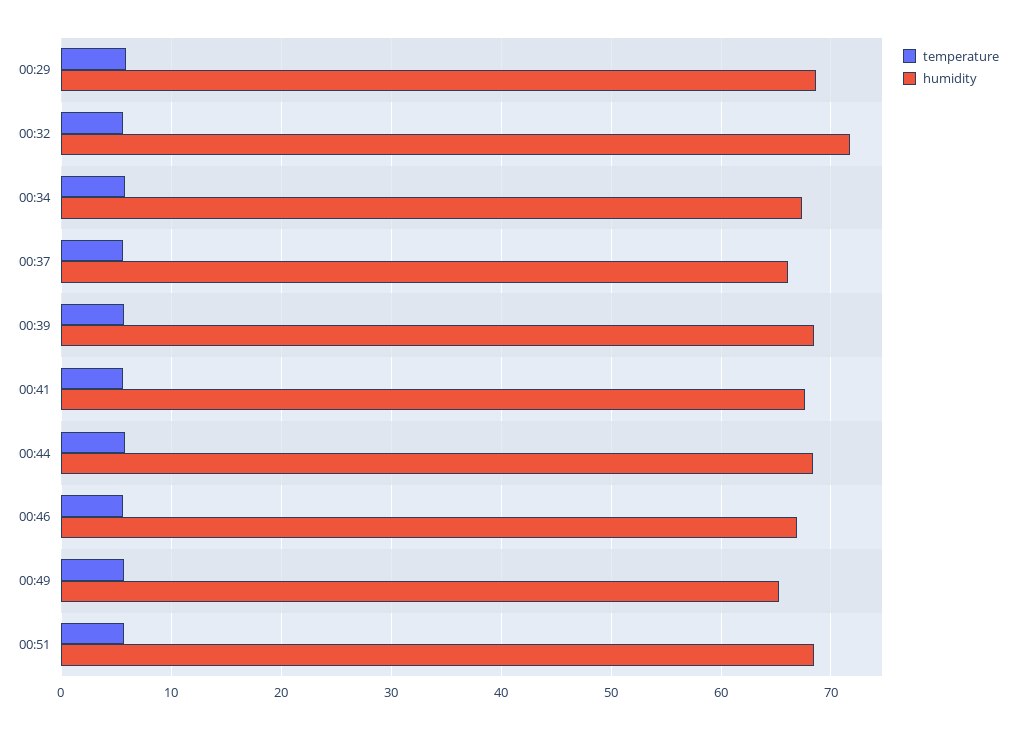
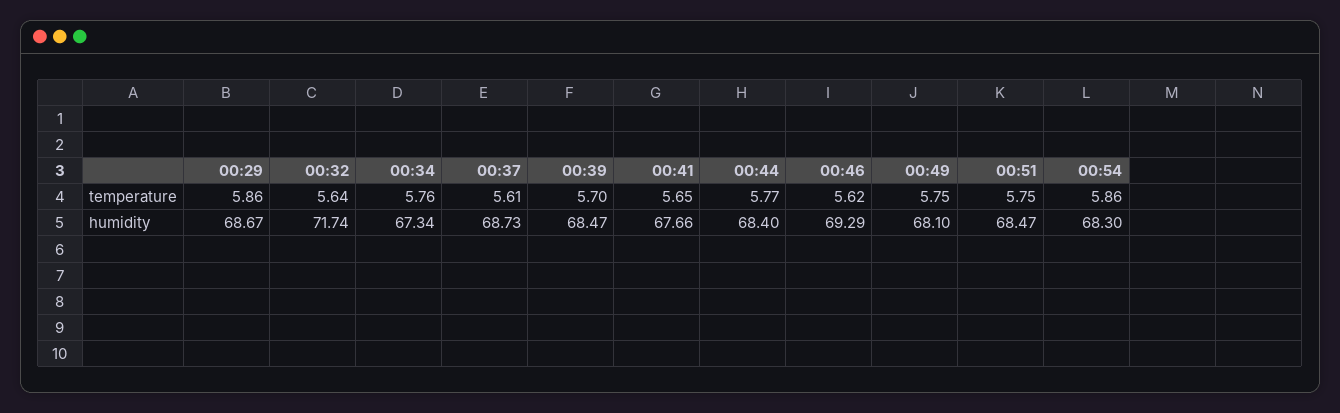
humidity, 00:37: 66 -> 68.73
humidity, 00:46: 67 -> 69.29
humidity, 00:49: 65 -> 68.1
temperature, 00:54: none -> 5.86
humidity, 00:54: none -> 68.3

